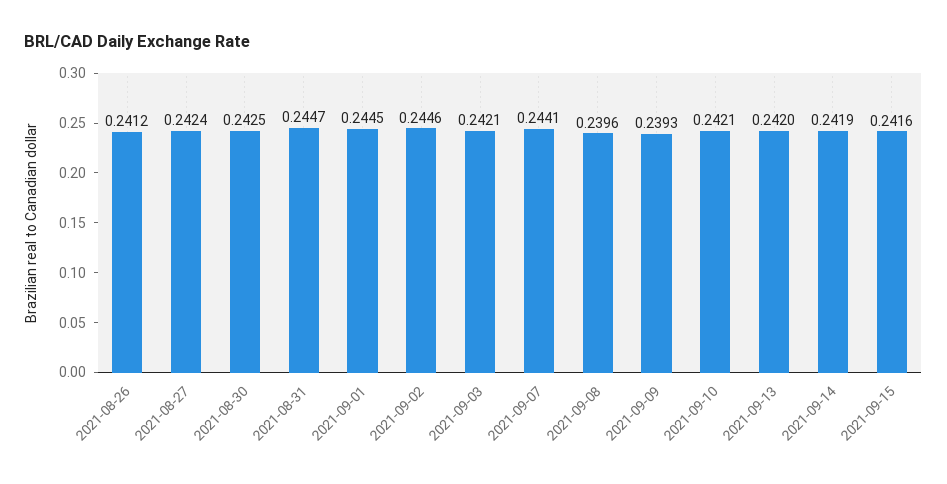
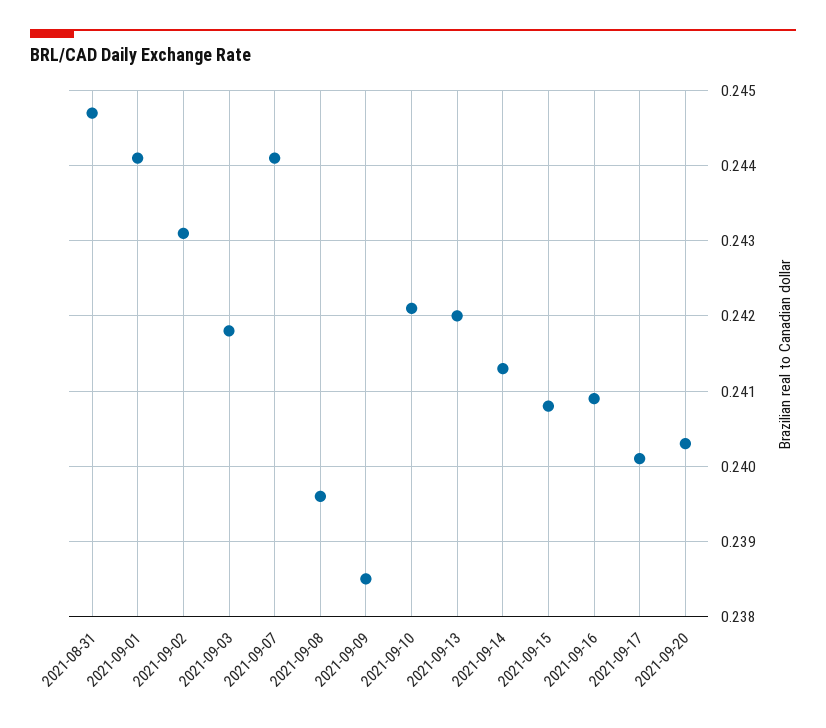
2021-08-26: 0.2412 -> none
2021-08-27: 0.2424 -> none
2021-08-30: 0.2425 -> none
2021-09-01: 0.2445 -> 0.2441
2021-09-02: 0.2446 -> 0.2431
2021-09-03: 0.2421 -> 0.2418
2021-09-09: 0.2393 -> 0.2385
2021-09-14: 0.2419 -> 0.2413
2021-09-15: 0.2416 -> 0.2408
2021-09-16: none -> 0.2409
2021-09-17: none -> 0.2401
2021-09-20: none -> 0.2403

